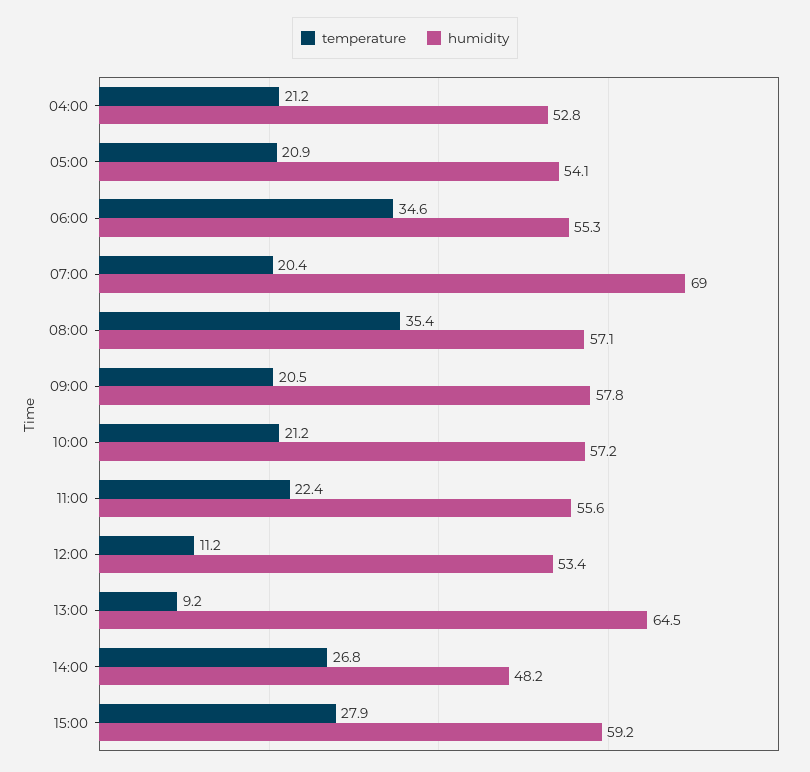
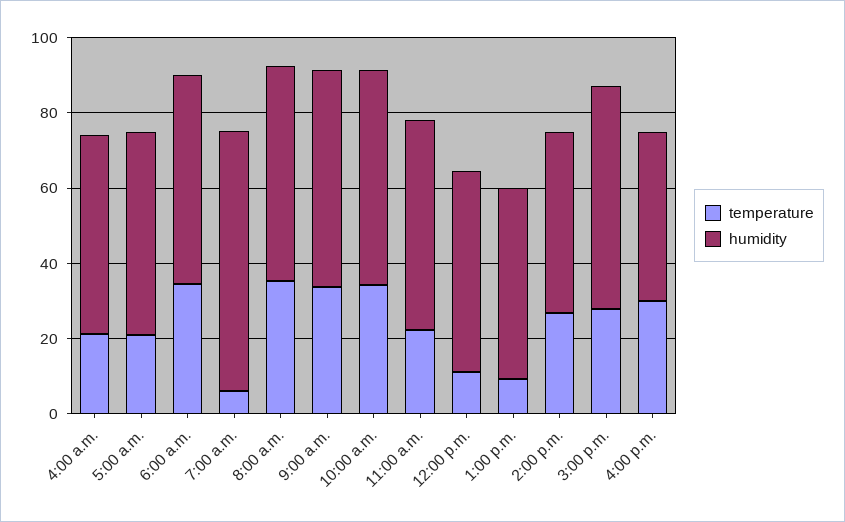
temperature, 07:00: 20.4 -> 5
temperature, 09:00: 20.5 -> 35
temperature, 10:00: 21.2 -> 35
humidity, 13:00: 64.5 -> 50
temperature, 4:00 p.m.: none -> 30
humidity, 4:00 p.m.: none -> 45

